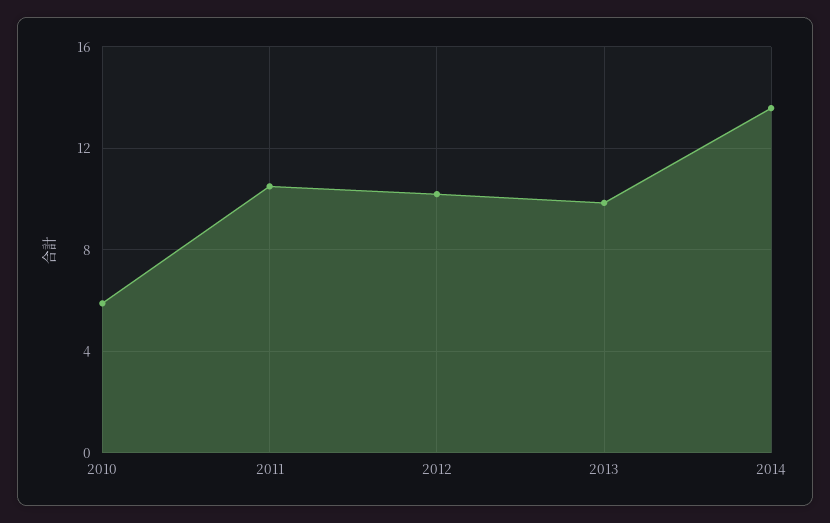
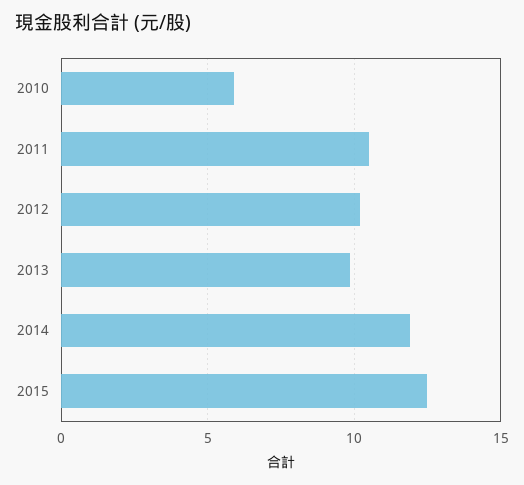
2014: 13.5 -> 12
2015: none -> 12.5

